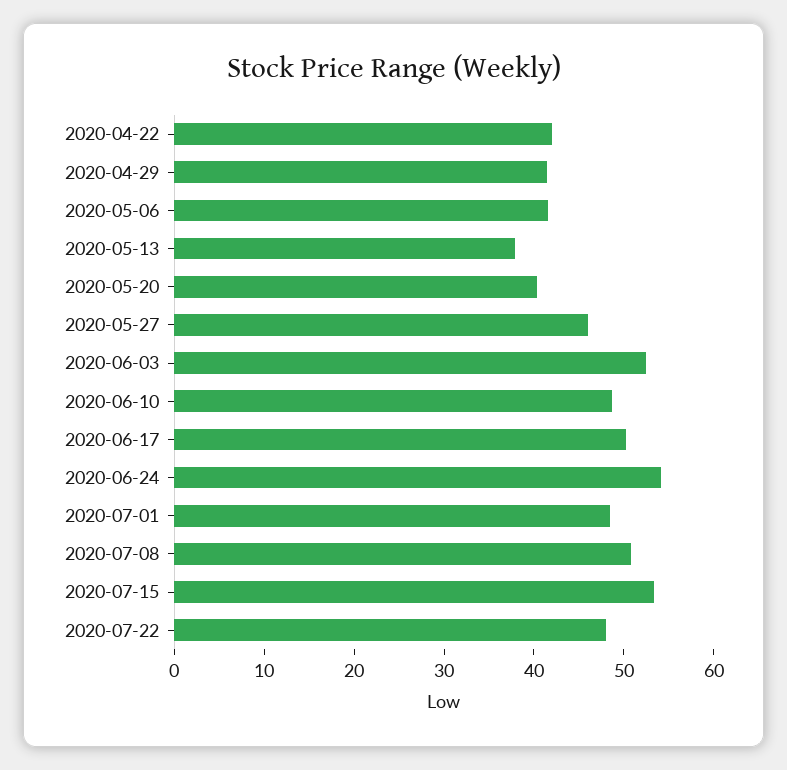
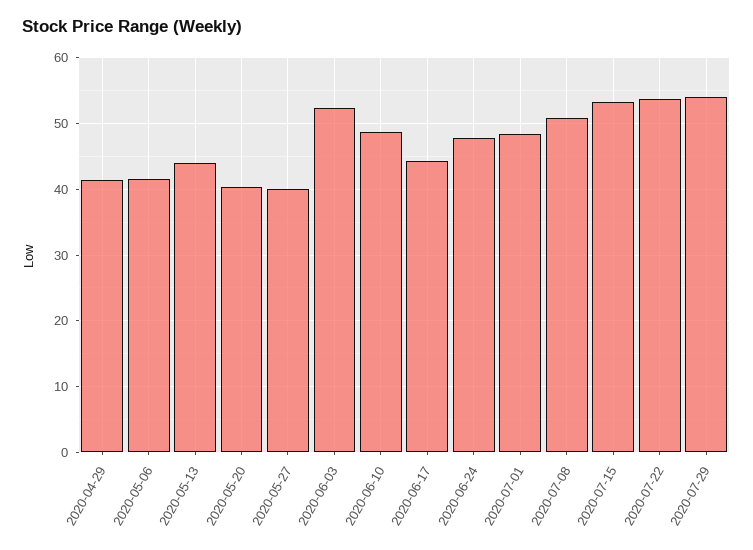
2020-04-22: 42 -> none
2020-05-13: 38 -> 44
2020-05-27: 46 -> 40
2020-06-17: 50 -> 44
2020-06-24: 54 -> 48
2020-07-22: 48 -> 54
2020-07-29: none -> 54

